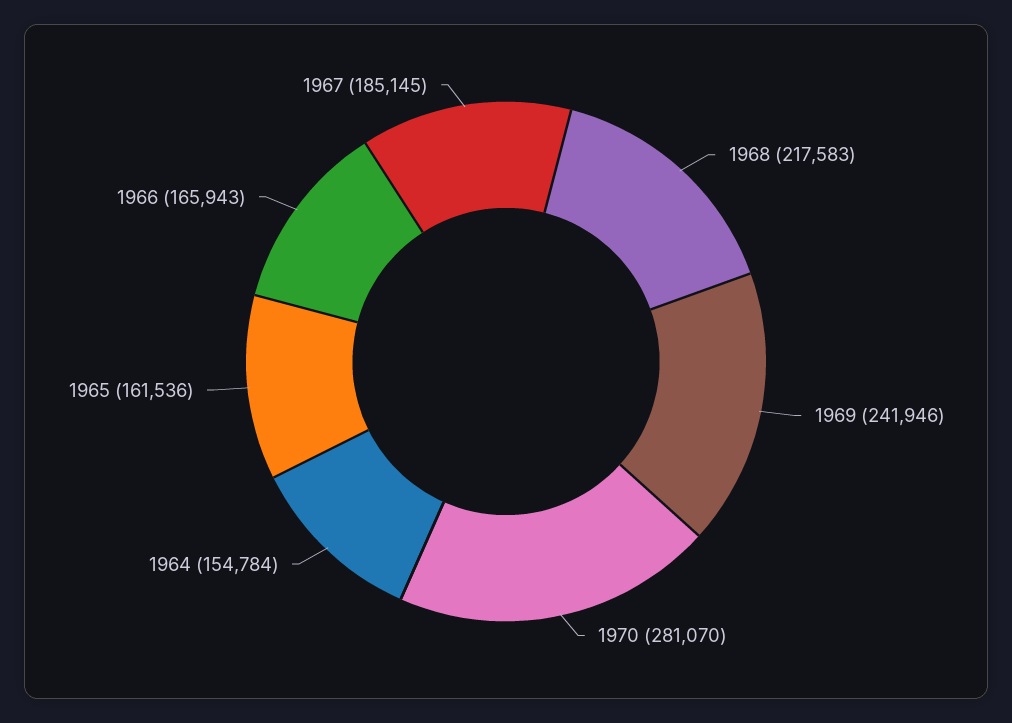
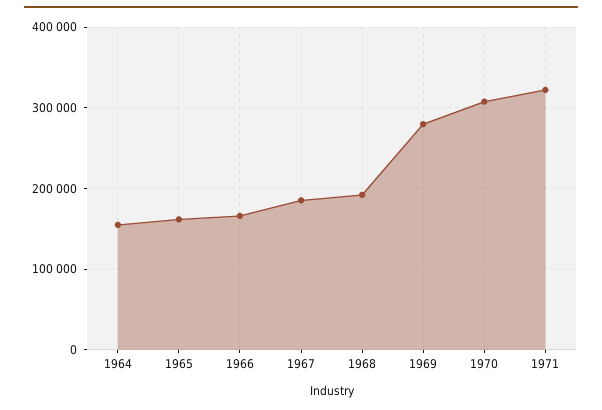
1968: 217583 -> 190000
1969: 241946 -> 280000
1970: 281070 -> 310000
1971: none -> 320000

